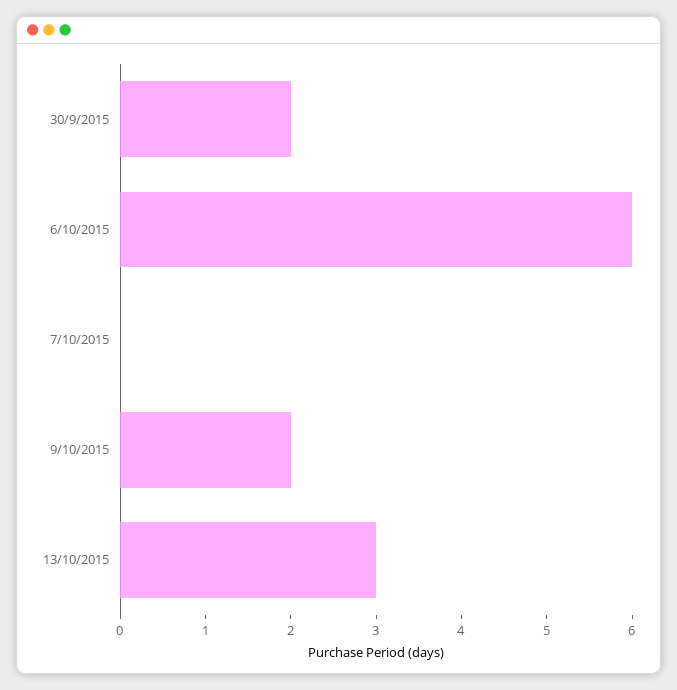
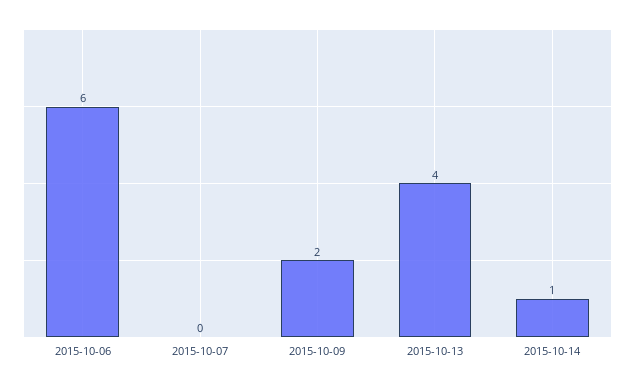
30/9/2015: 2 -> none
13/10/2015: 3 -> 4
2015-10-14: none -> 1

